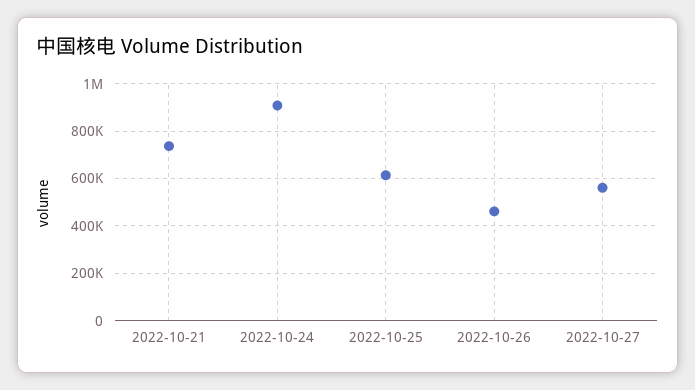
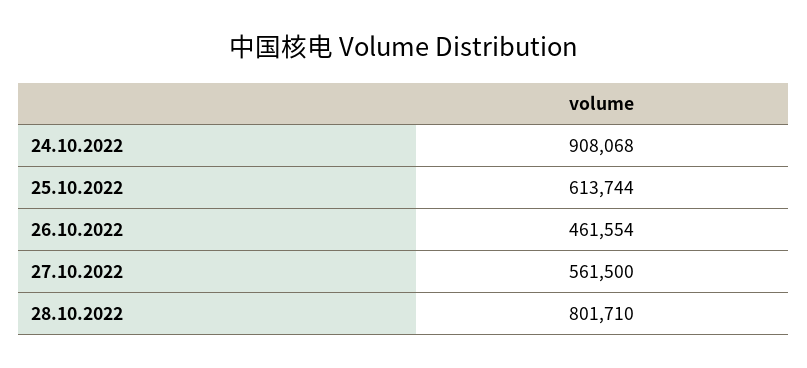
2022-10-21: 750000 -> none
28.10.2022: none -> 801710

